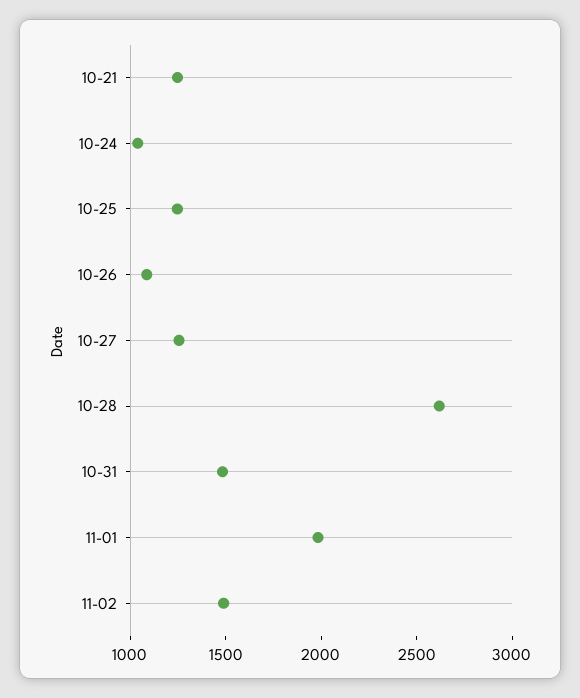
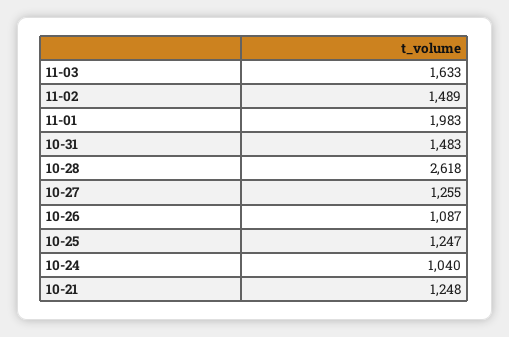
11-03: none -> 1633

